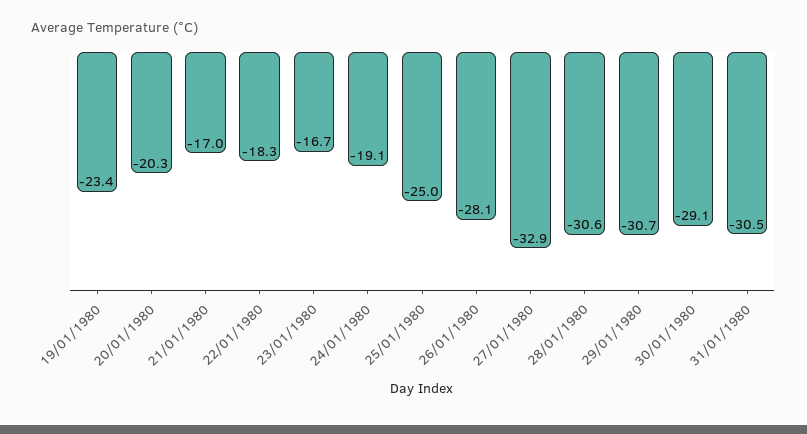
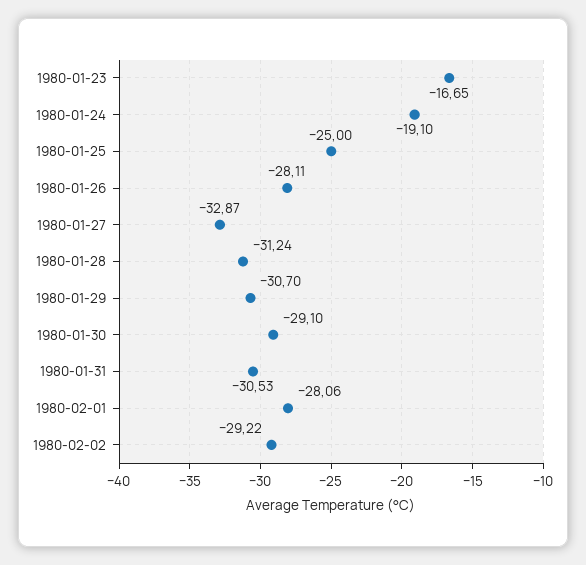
19/01/1980: -23.4 -> none
20/01/1980: -20.3 -> none
21/01/1980: -17 -> none
22/01/1980: -18.3 -> none
28/01/1980: -30.6 -> -31.24
1980-02-01: none -> -28.06
1980-02-02: none -> -29.22

